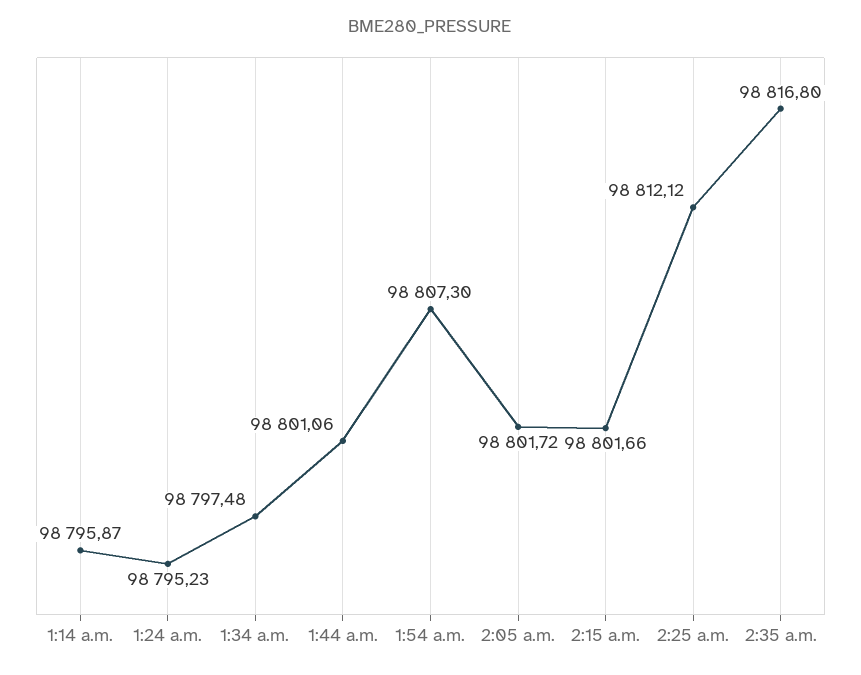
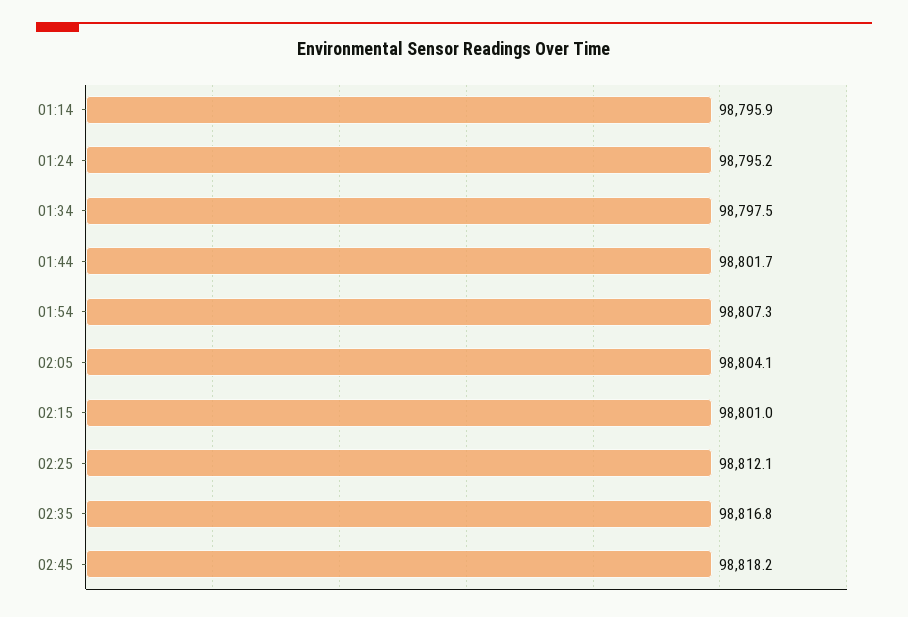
1:44 a.m.: 98801.06 -> 98801.7
2:05 a.m.: 98801.72 -> 98804.1
2:15 a.m.: 98801.66 -> 98801
02:45: none -> 98818.2

